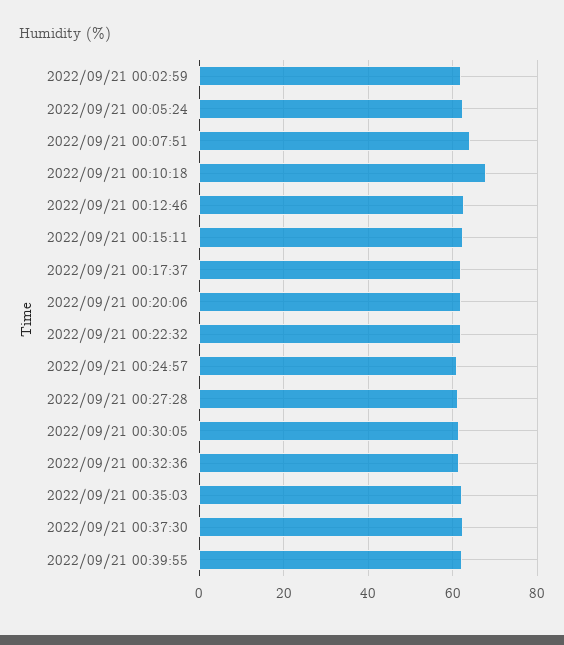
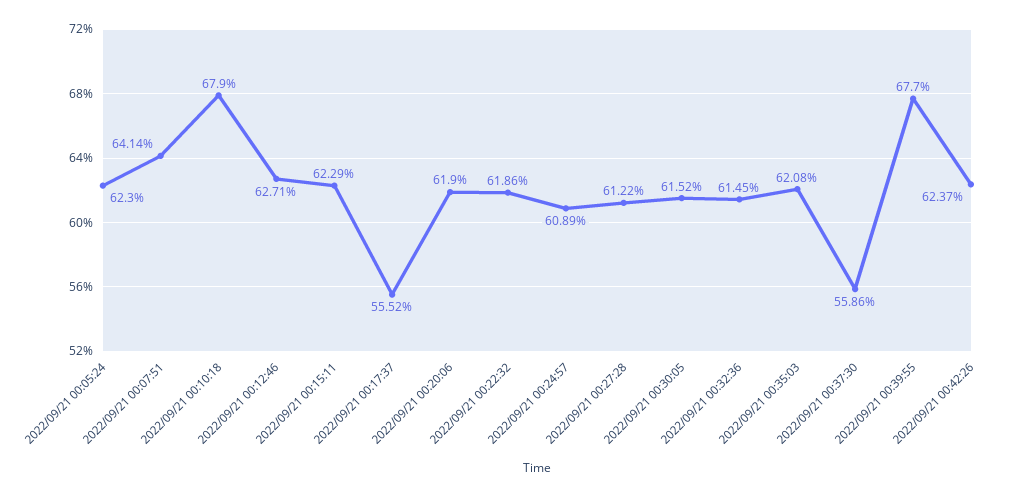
2022/09/21 00:02:59: 62 -> none
2022/09/21 00:17:37: 62 -> 55.52
2022/09/21 00:37:30: 62 -> 55.86
2022/09/21 00:39:55: 62 -> 67.7
2022/09/21 00:42:26: none -> 62.37

